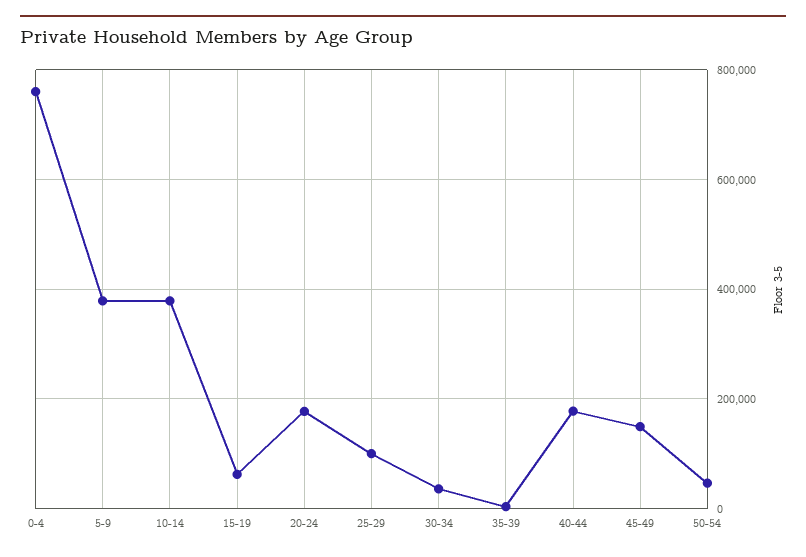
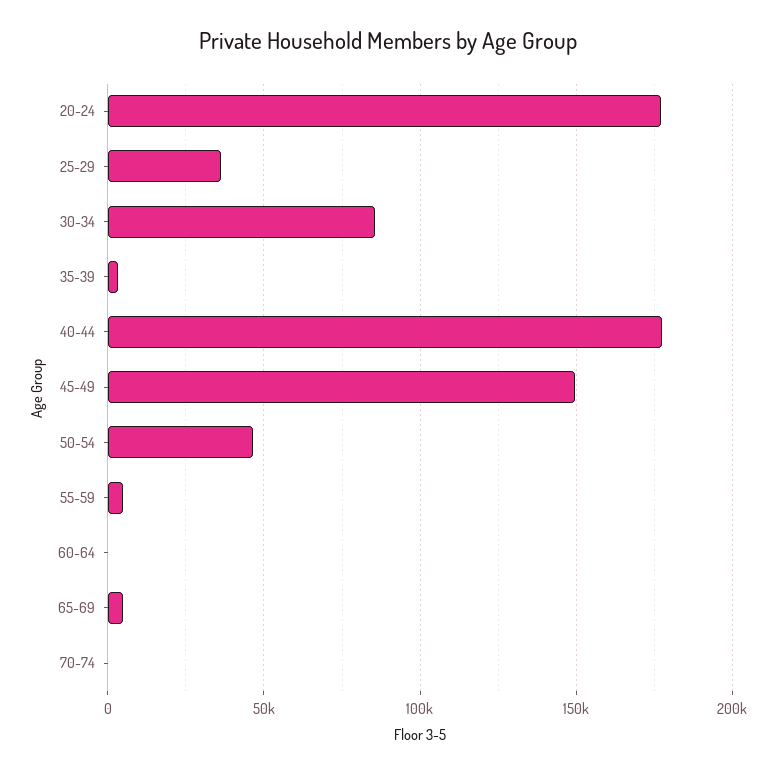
0-4: 760000 -> none
5-9: 380000 -> none
10-14: 380000 -> none
15-19: 60000 -> none
25-29: 100000 -> 35000
30-34: 40000 -> 85000
55-59: none -> 5000
60-64: none -> 0
65-69: none -> 5000
70-74: none -> 0

